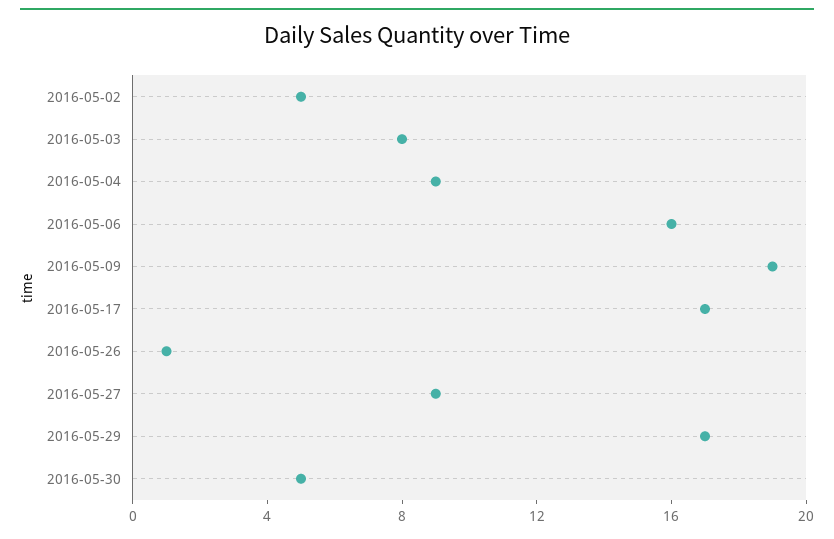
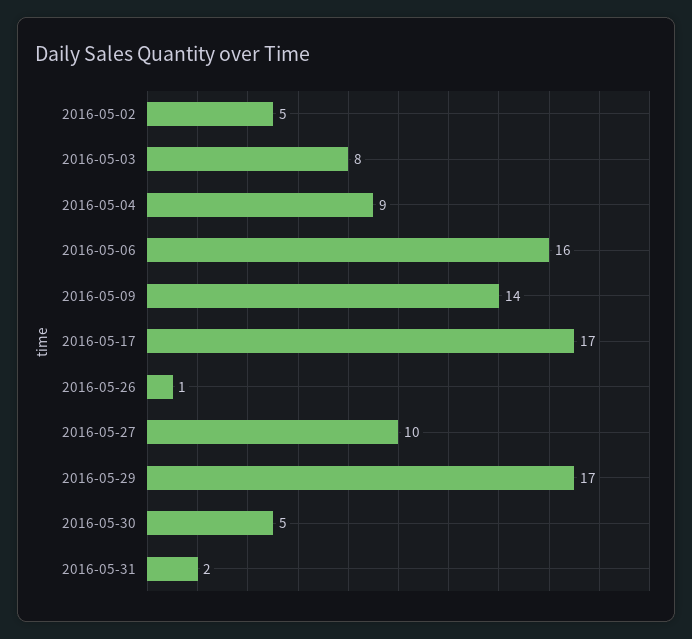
2016-05-09: 19 -> 14
2016-05-27: 9 -> 10
2016-05-31: none -> 2

